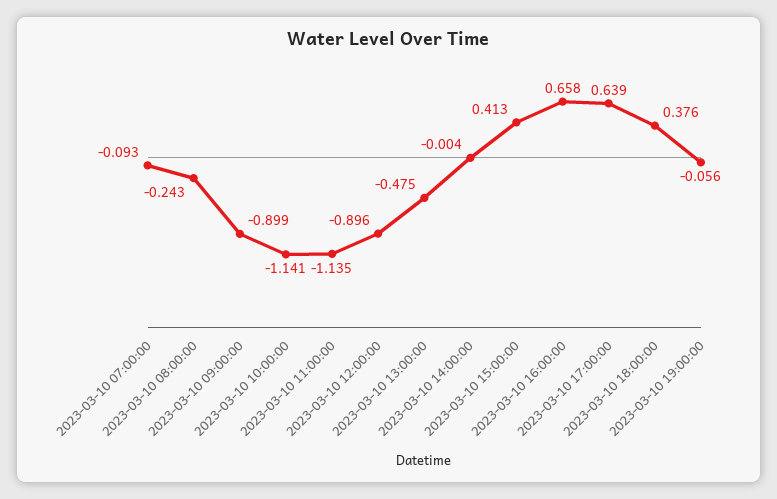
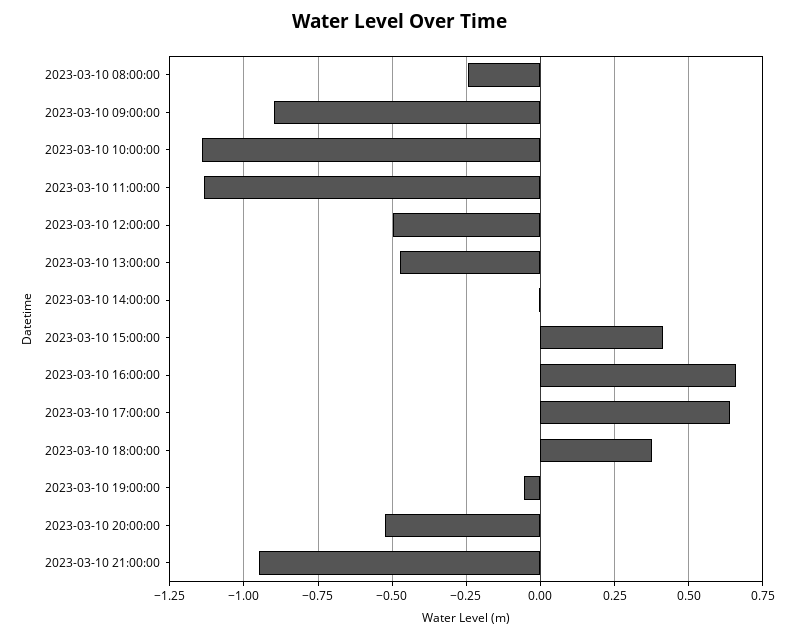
2023-03-10 07:00:00: -0.093 -> none
2023-03-10 12:00:00: -0.896 -> -0.5
2023-03-10 20:00:00: none -> -0.525
2023-03-10 21:00:00: none -> -0.95

